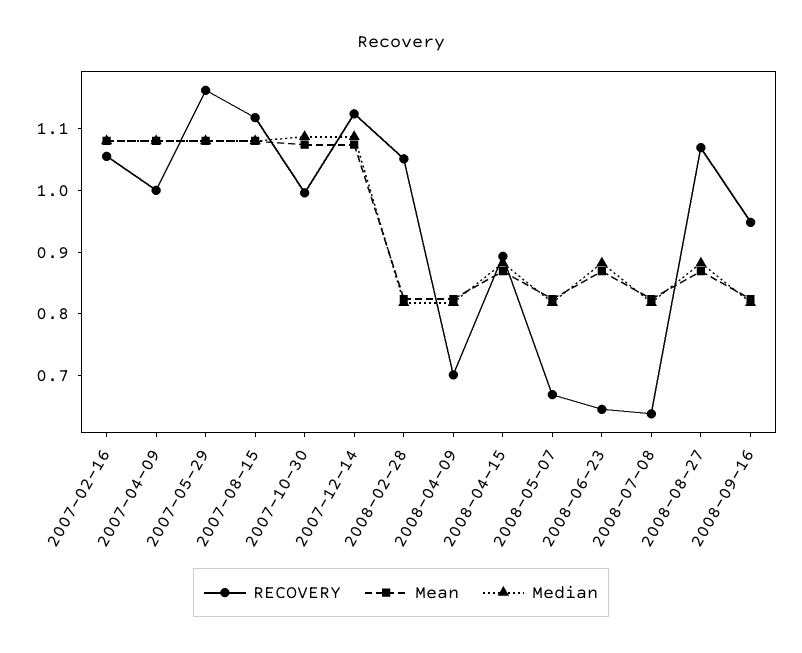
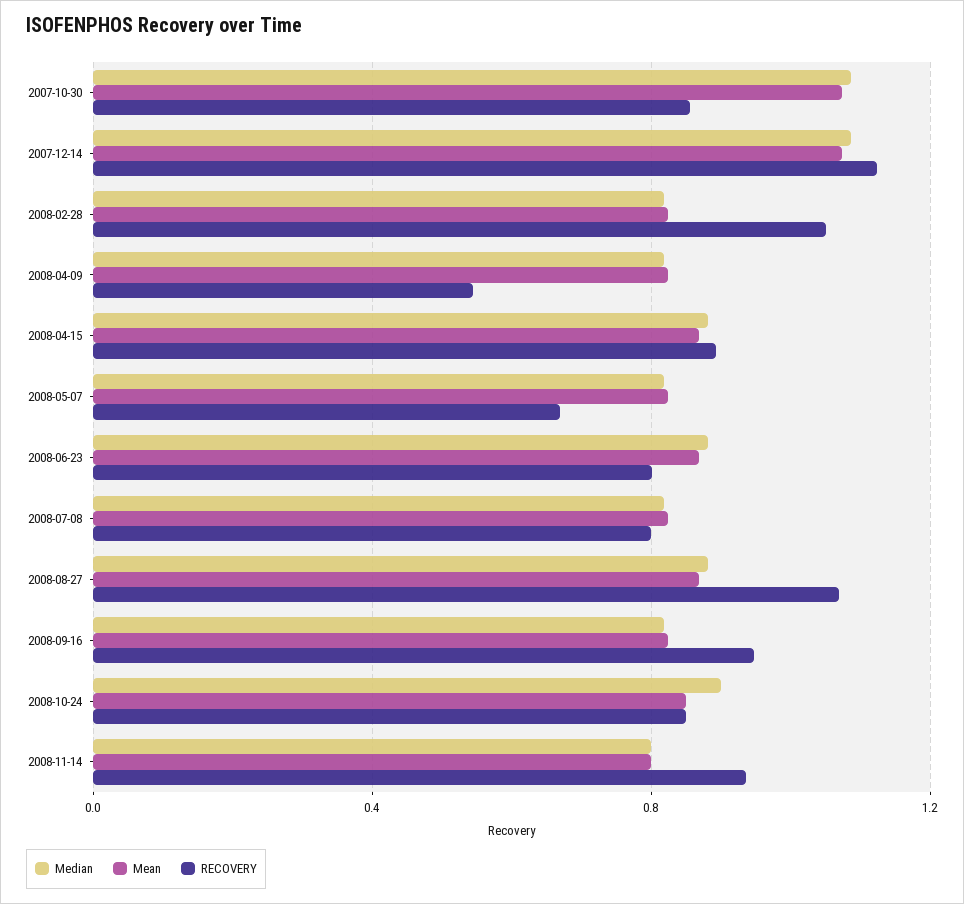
RECOVERY, 2007-02-16: 1.06 -> none
Mean, 2007-02-16: 1.08 -> none
Median, 2007-02-16: 1.08 -> none
RECOVERY, 2007-04-09: 1 -> none
Mean, 2007-04-09: 1.08 -> none
Median, 2007-04-09: 1.08 -> none
RECOVERY, 2007-05-29: 1.16 -> none
Mean, 2007-05-29: 1.08 -> none
Median, 2007-05-29: 1.08 -> none
RECOVERY, 2007-08-15: 1.12 -> none
Mean, 2007-08-15: 1.08 -> none
Median, 2007-08-15: 1.08 -> none
RECOVERY, 2007-10-30: 1 -> 0.85
RECOVERY, 2008-04-09: 0.7 -> 0.55
RECOVERY, 2008-06-23: 0.64 -> 0.8
RECOVERY, 2008-07-08: 0.64 -> 0.8
Median, 2008-10-24: none -> 0.9
Mean, 2008-10-24: none -> 0.85
RECOVERY, 2008-10-24: none -> 0.85
Median, 2008-11-14: none -> 0.8
Mean, 2008-11-14: none -> 0.8
RECOVERY, 2008-11-14: none -> 0.95

